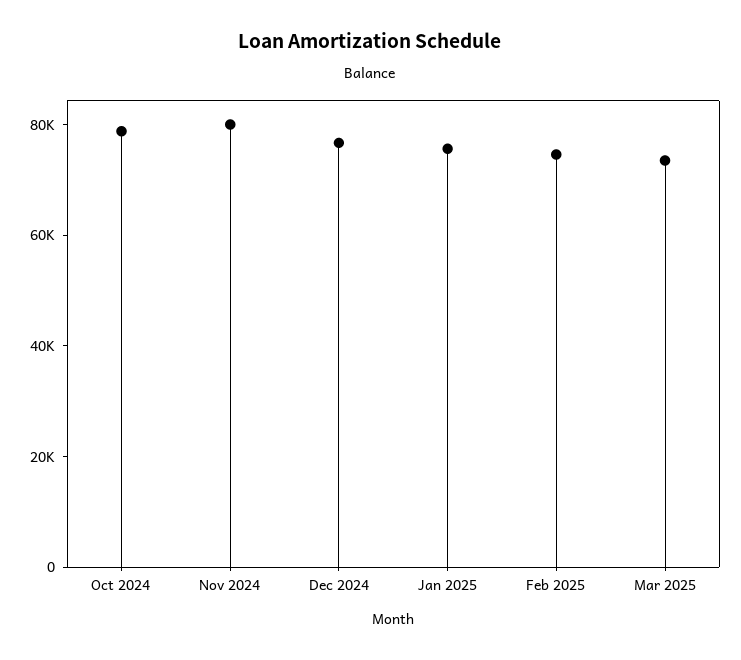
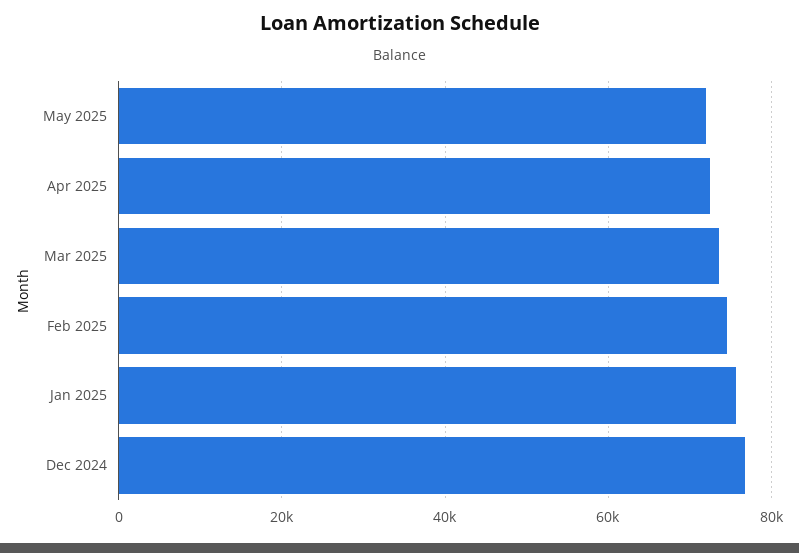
Oct 2024: 80000 -> none
Nov 2024: 80000 -> none
May 2025: none -> 72000
Apr 2025: none -> 72000

